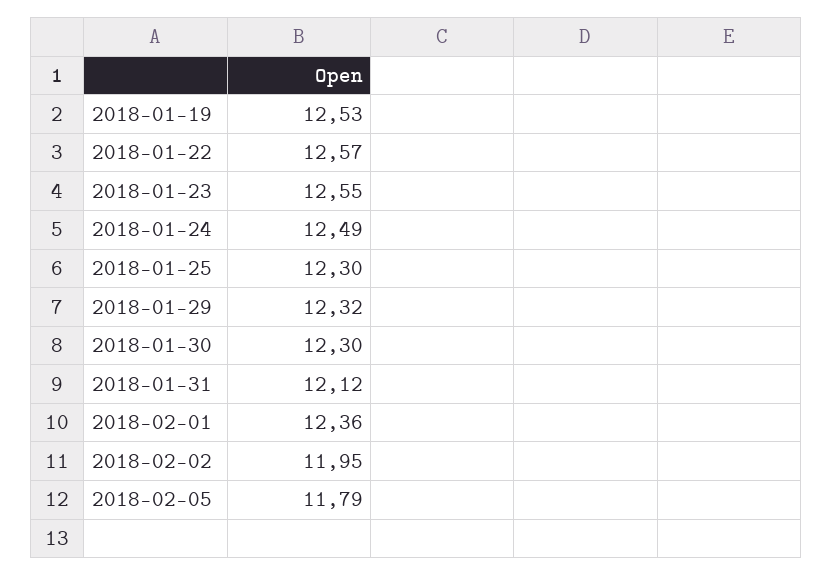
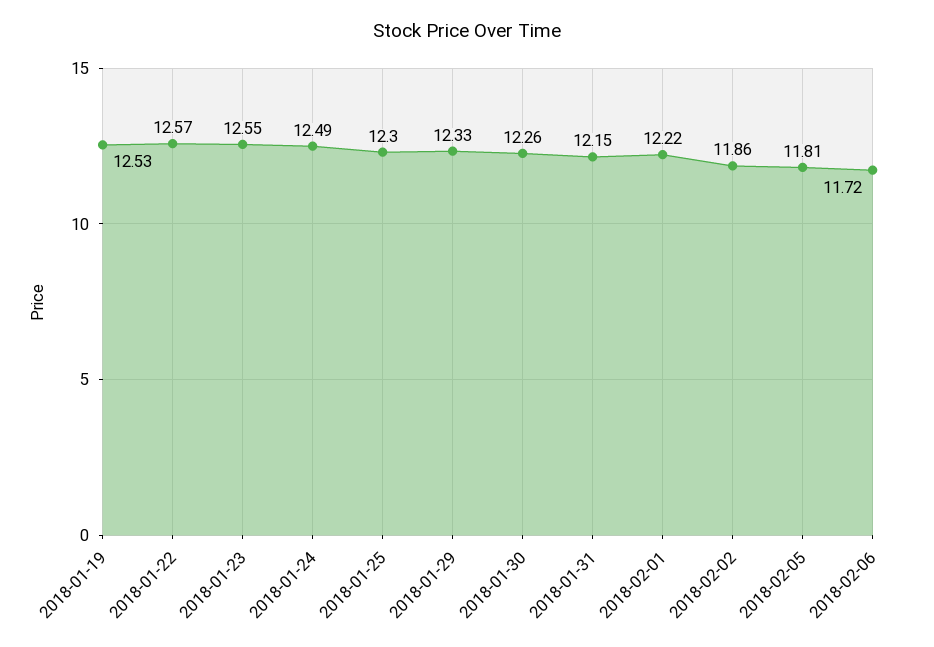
2018-01-29: 12.32 -> 12.33
2018-01-30: 12.3 -> 12.26
2018-01-31: 12.12 -> 12.15
2018-02-01: 12.36 -> 12.22
2018-02-02: 11.95 -> 11.86
2018-02-05: 11.79 -> 11.81
2018-02-06: none -> 11.72

